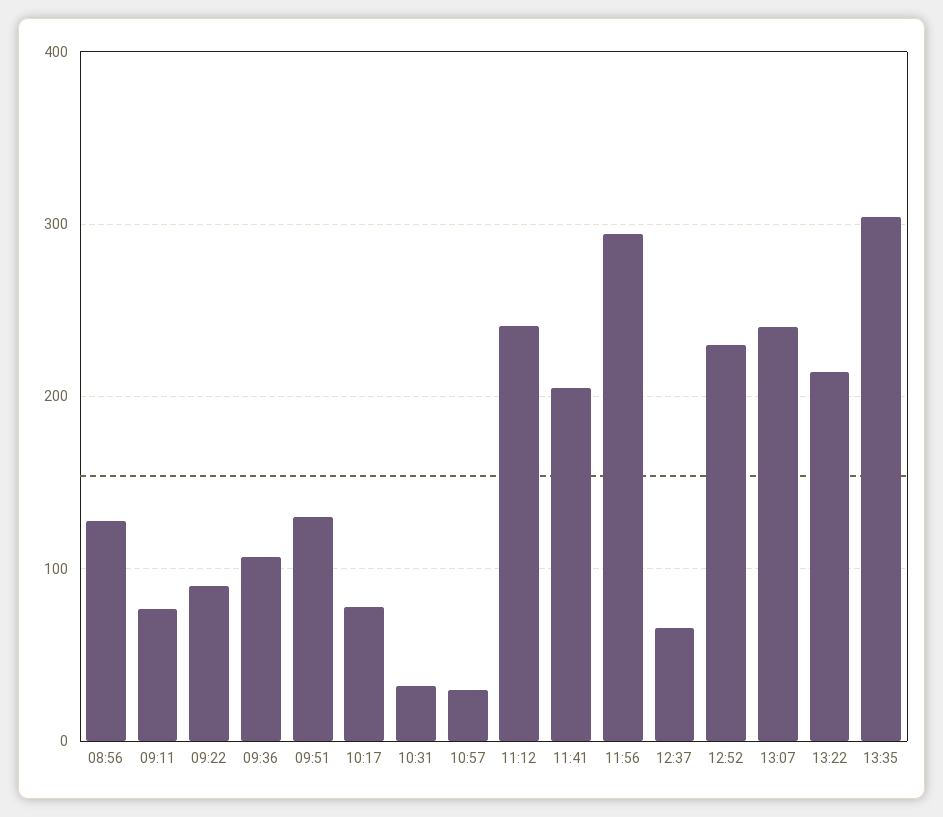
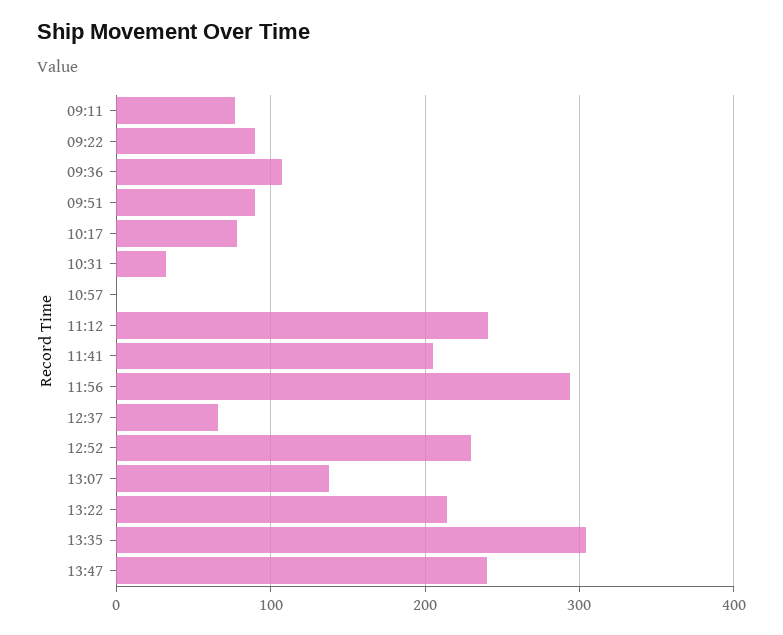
08:56: 130 -> none
09:51: 130 -> 90
10:57: 30 -> 0
13:07: 240 -> 140
13:47: none -> 240

